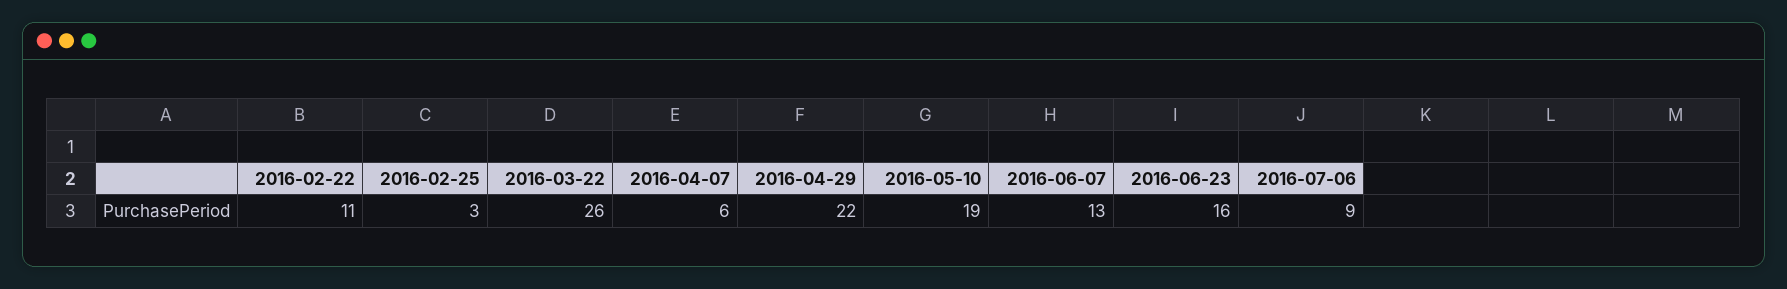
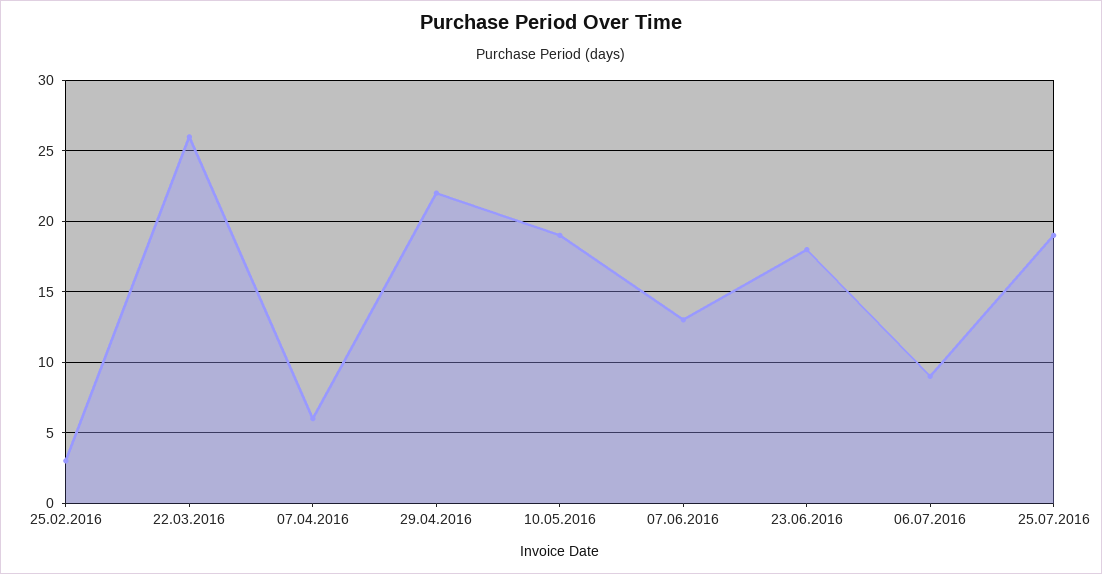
2016-02-22: 11 -> none
2016-06-23: 16 -> 18
25.07.2016: none -> 19

